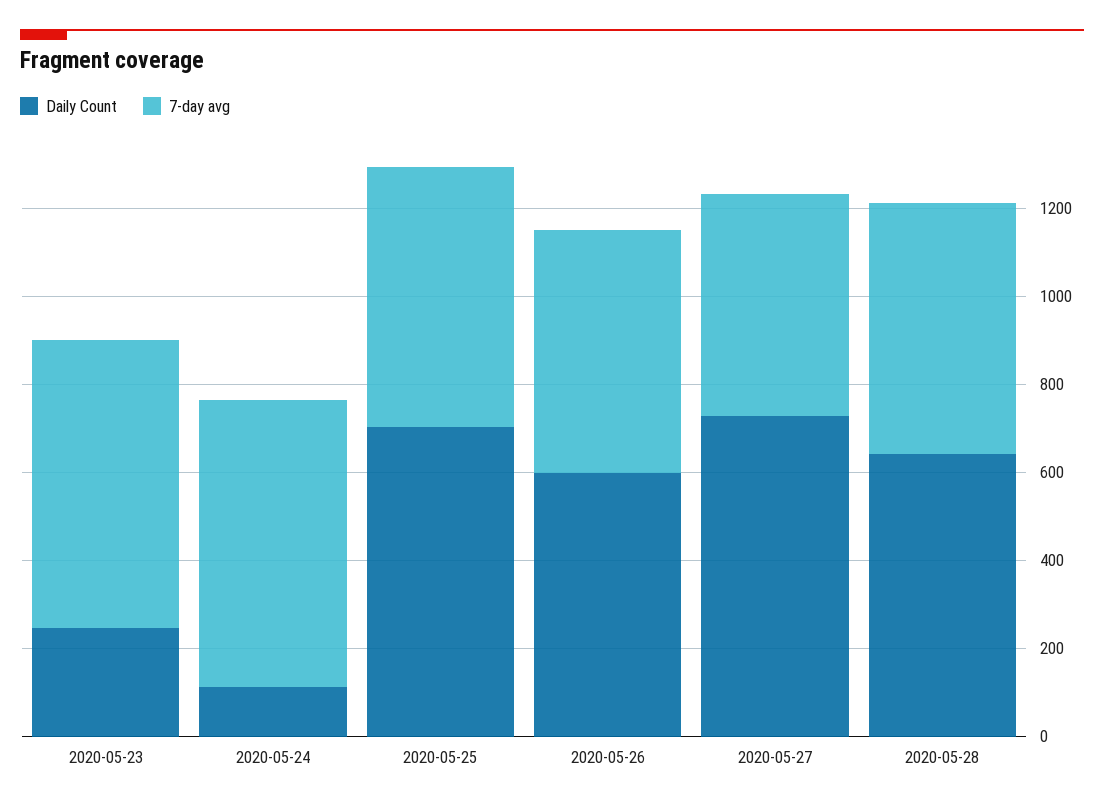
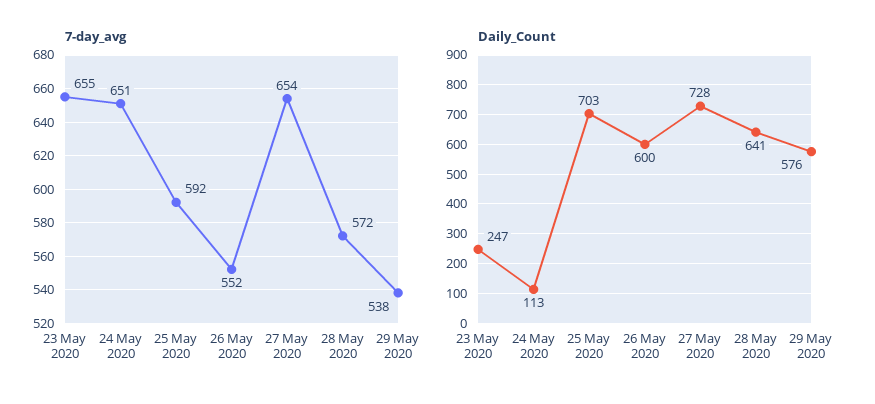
7-day avg, 2020-05-27: 500 -> 654
7-day avg, 29 May 2020: none -> 538
Daily Count, 29 May 2020: none -> 576

